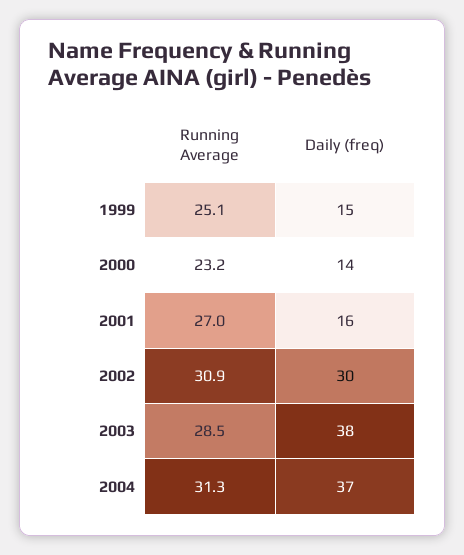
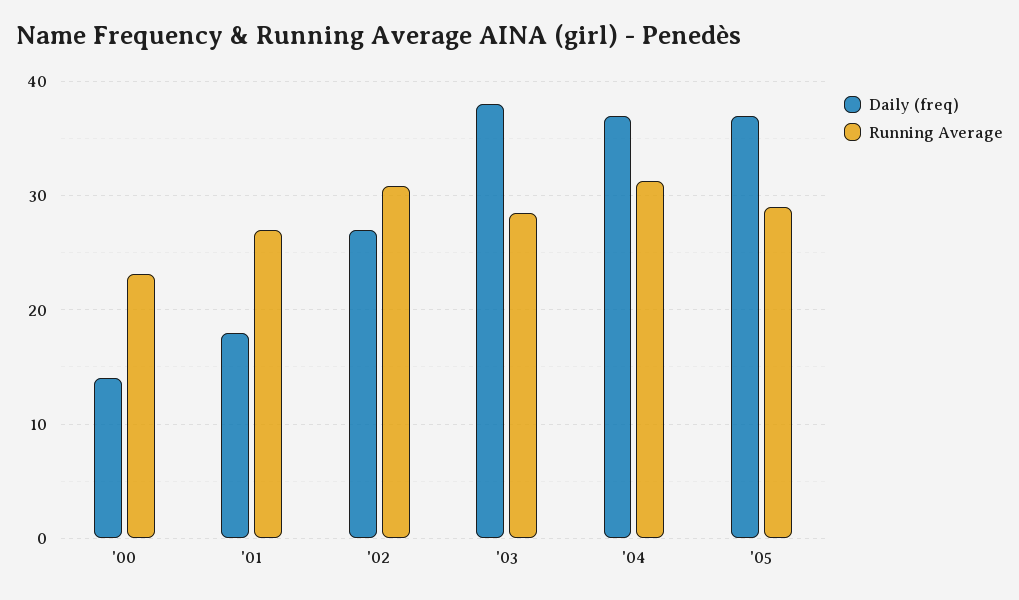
Running Average, 1999: 25.1 -> none
Daily (freq), 1999: 15 -> none
Daily (freq), 2001: 16 -> 18
Daily (freq), 2002: 30 -> 27
Daily (freq), '05: none -> 37
Running Average, '05: none -> 29

